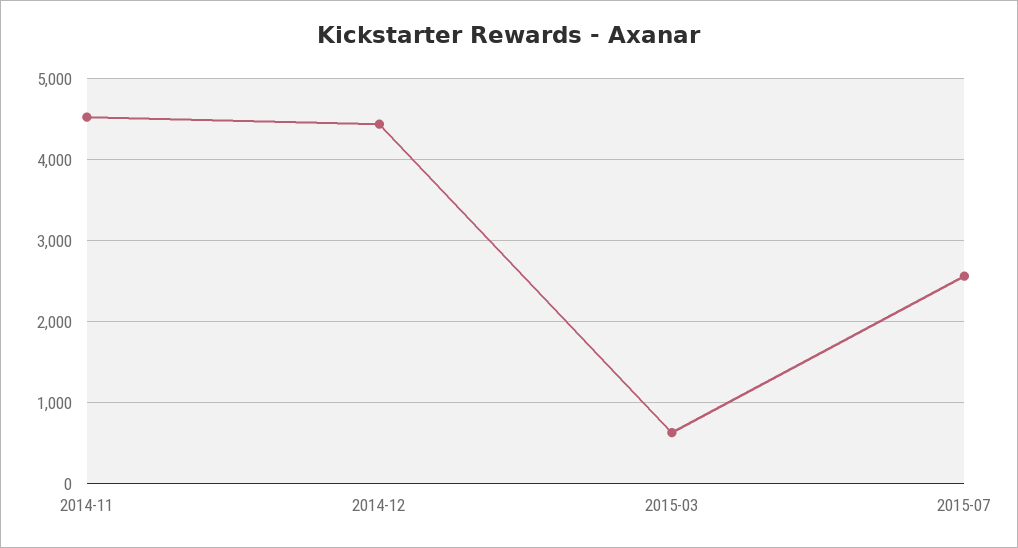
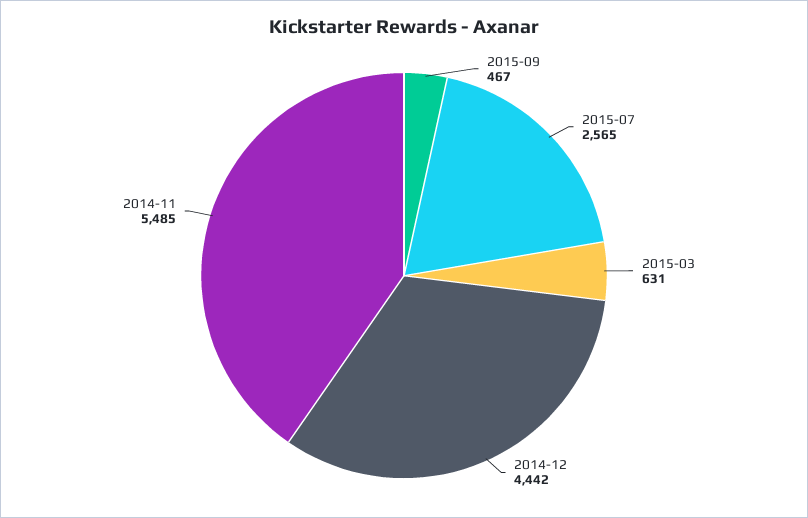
2014-11: 4500 -> 5485
2015-09: none -> 467

